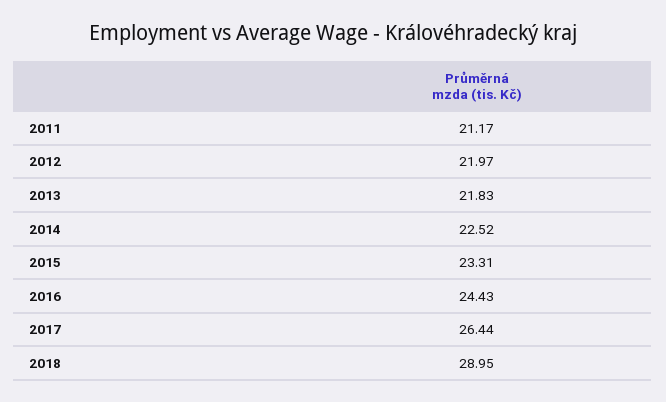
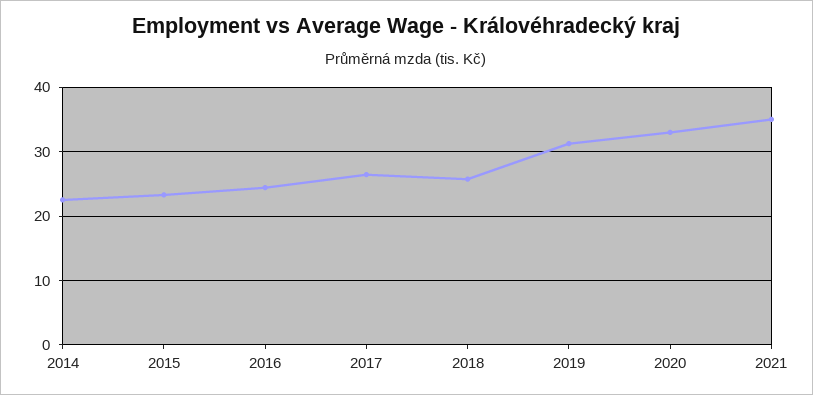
2011: 21.17 -> none
2012: 21.97 -> none
2013: 21.83 -> none
2018: 28.95 -> 26
2019: none -> 31
2020: none -> 33
2021: none -> 35

